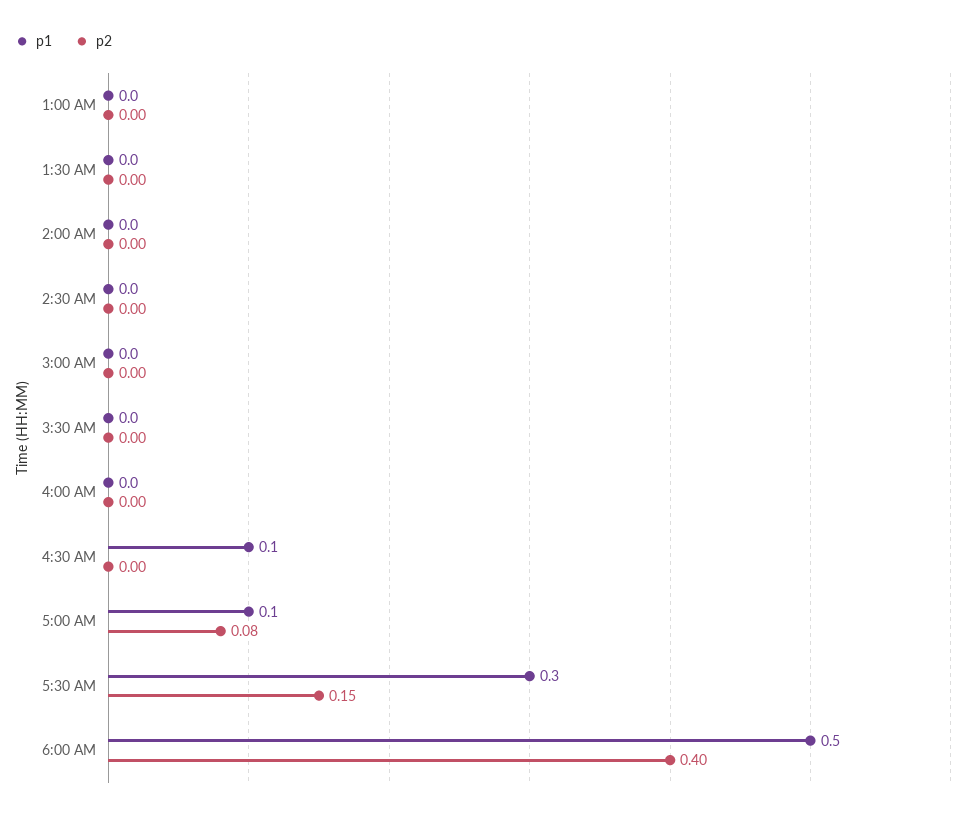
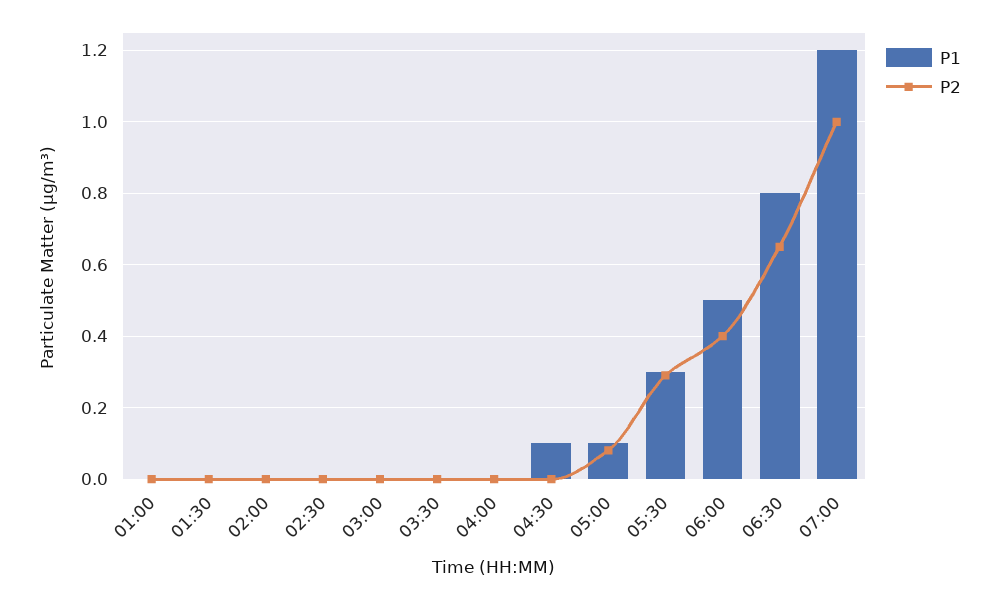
p2, 5:30 AM: 0.15 -> 0.3
p1, 06:30: none -> 0.8
p2, 06:30: none -> 0.65
p1, 07:00: none -> 1.2
p2, 07:00: none -> 1

